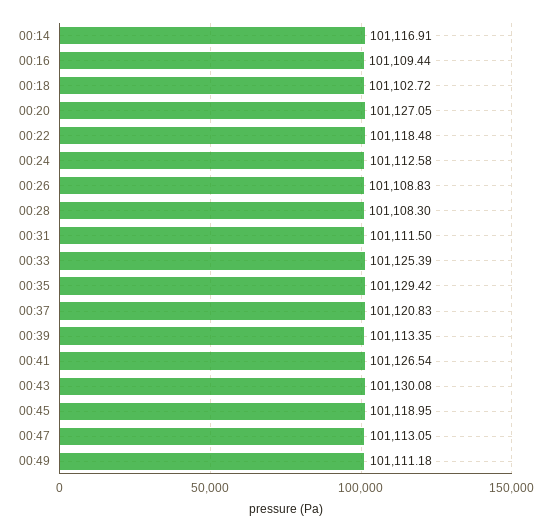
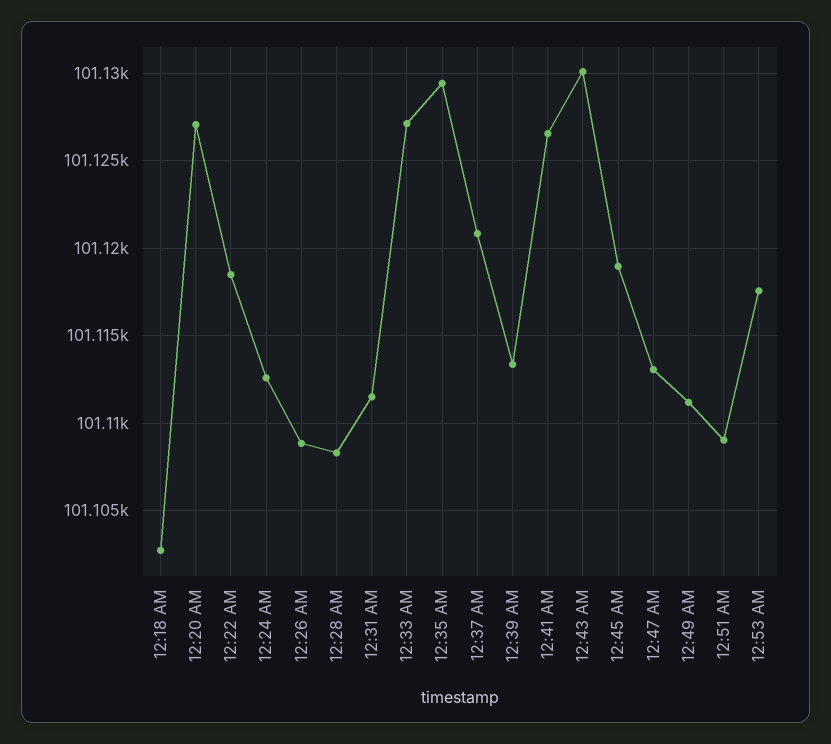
00:14: 101116.91 -> none
00:16: 101109.44 -> none
00:33: 101125.39 -> 101127
12:51 AM: none -> 101109
12:53 AM: none -> 101117.5

